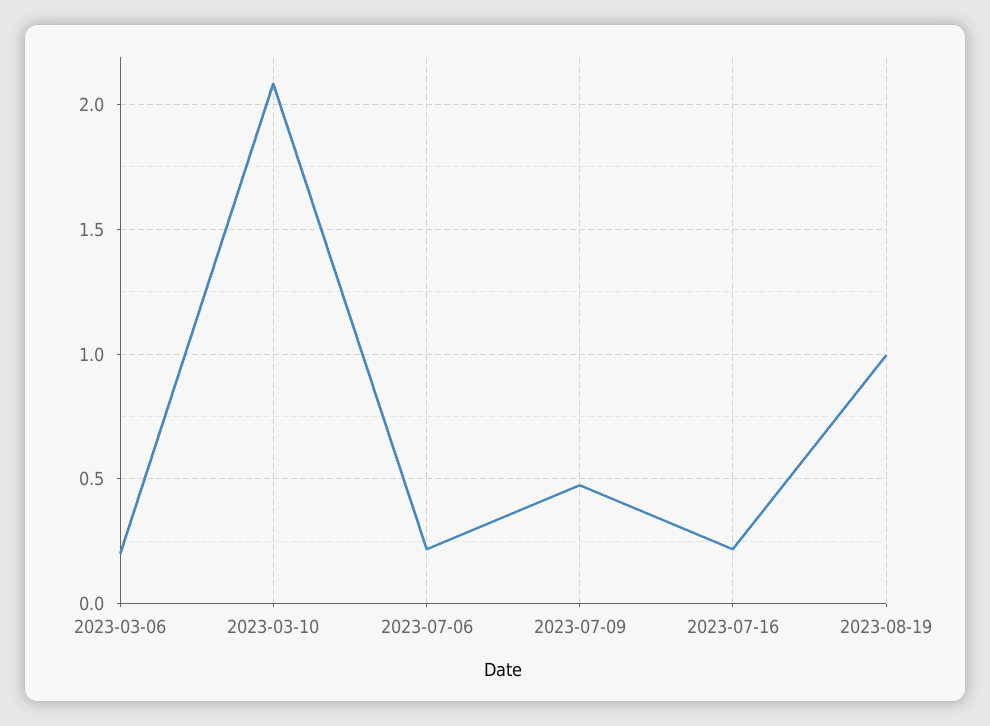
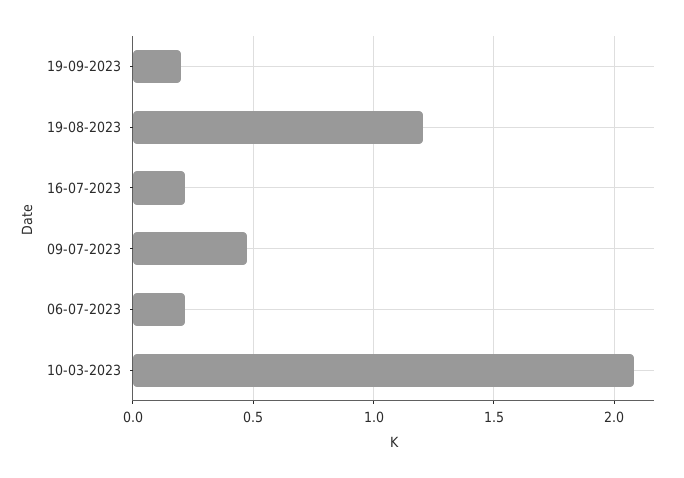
2023-03-06: 0.2 -> none
2023-08-19: 1 -> 1.2
19-09-2023: none -> 0.2

